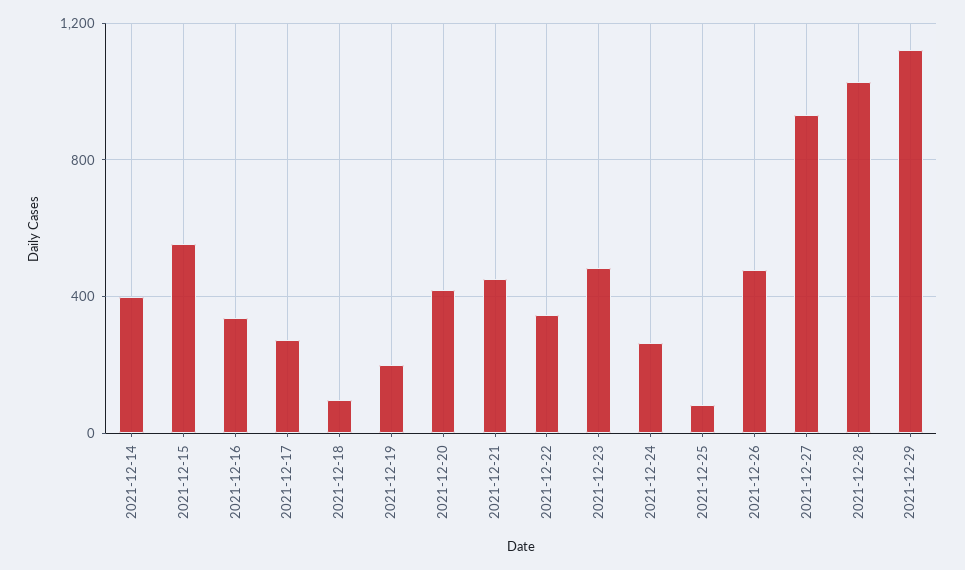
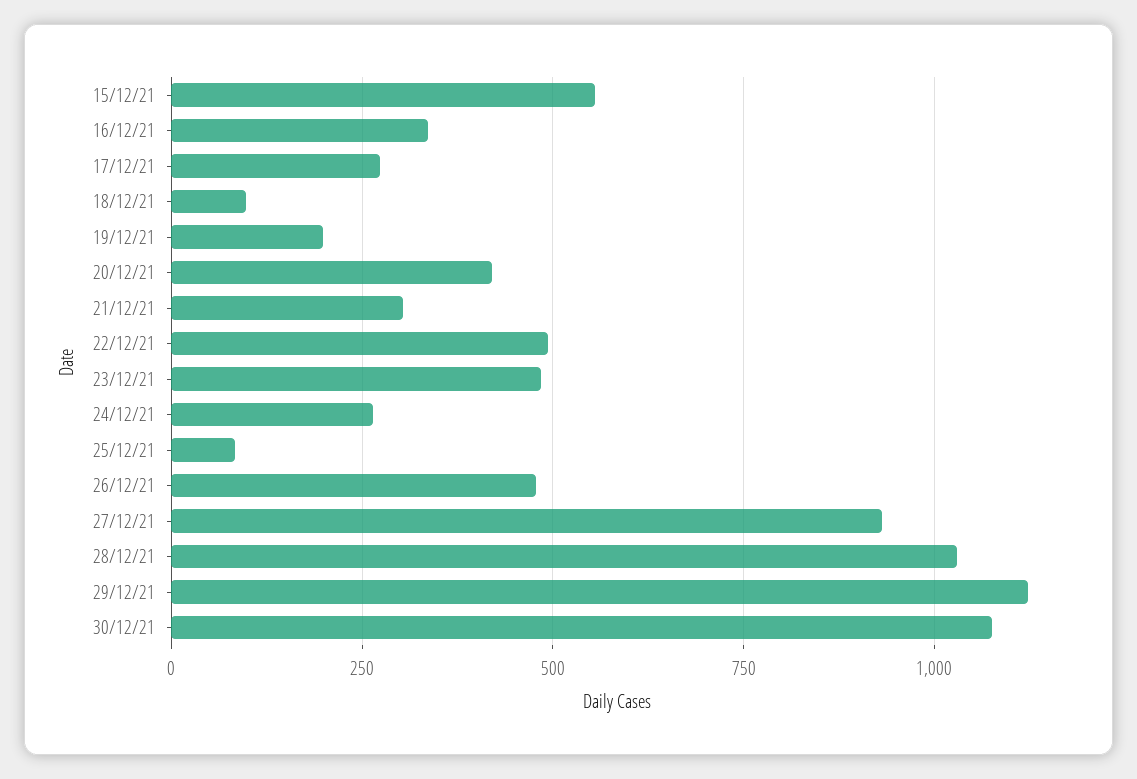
2021-12-14: 400 -> none
2021-12-21: 450 -> 300
2021-12-22: 350 -> 500
30/12/21: none -> 1075

